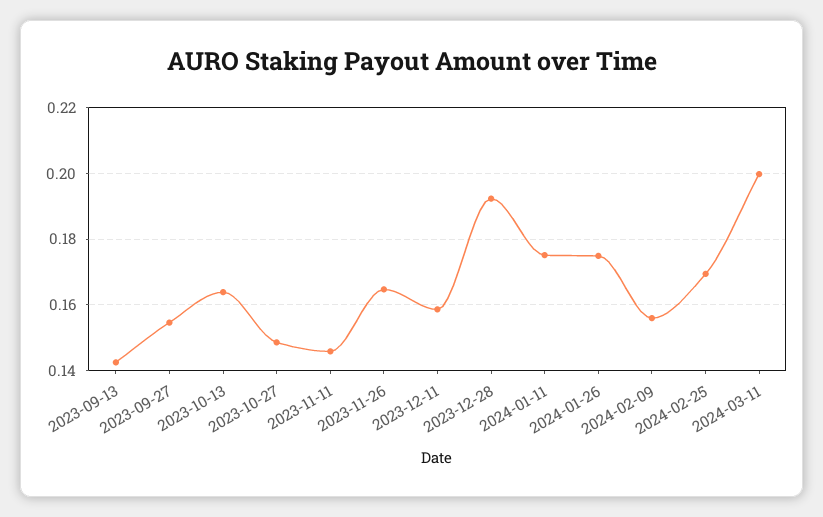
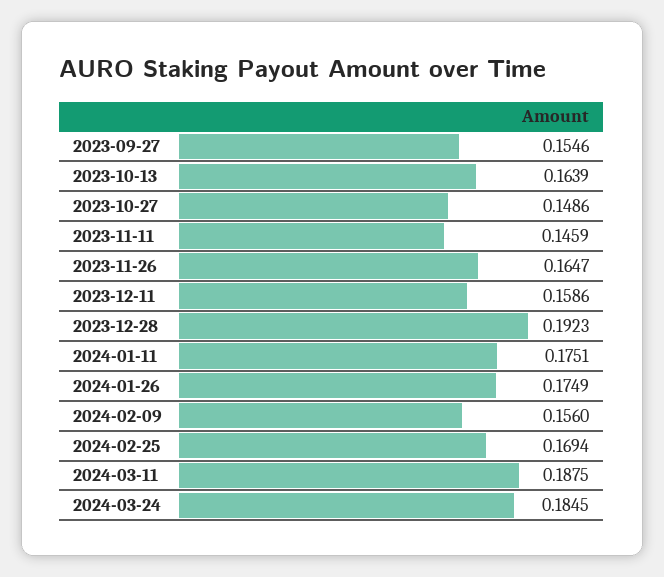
2023-09-13: 0.142 -> none
2024-03-11: 0.2 -> 0.1875
2024-03-24: none -> 0.1845

